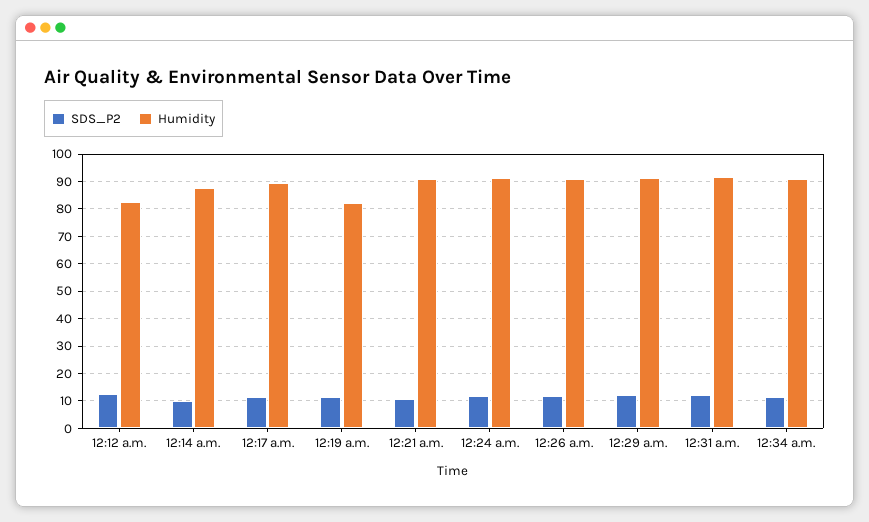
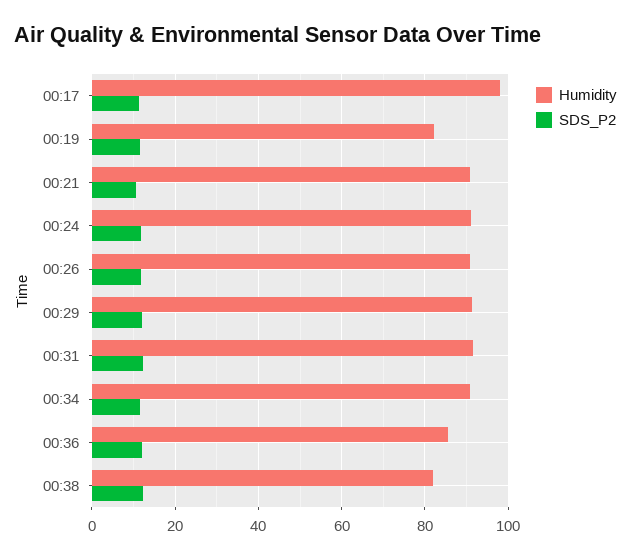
SDS_P2, 12:12 a.m.: 12.5 -> none
Humidity, 12:12 a.m.: 82.5 -> none
SDS_P2, 12:14 a.m.: 10 -> none
Humidity, 12:14 a.m.: 87.5 -> none
Humidity, 12:17 a.m.: 90 -> 98
Humidity, 00:36: none -> 86
SDS_P2, 00:36: none -> 12
Humidity, 00:38: none -> 82
SDS_P2, 00:38: none -> 12

